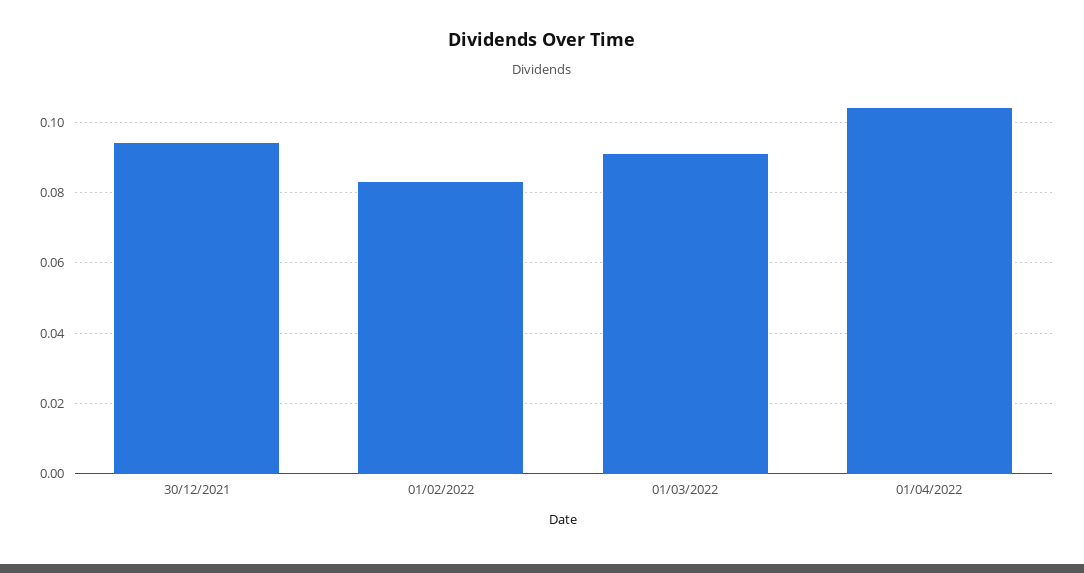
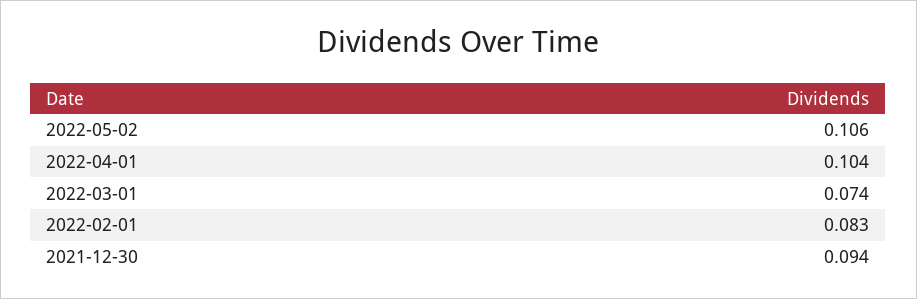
01/03/2022: 0.09 -> 0.074
2022-05-02: none -> 0.106

